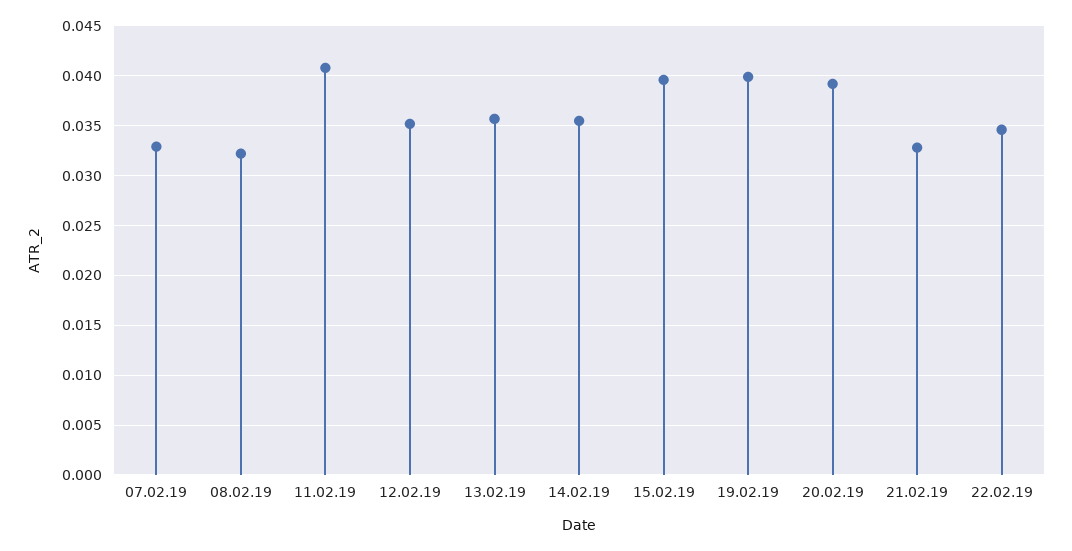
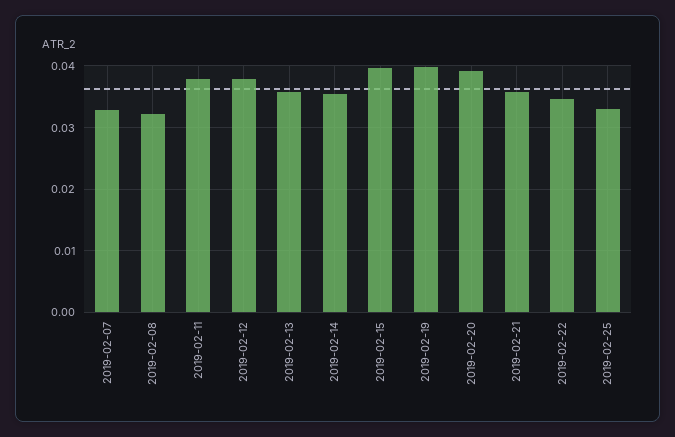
11.02.19: 0.041 -> 0.038
12.02.19: 0.035 -> 0.038
21.02.19: 0.033 -> 0.036
2019-02-25: none -> 0.033

